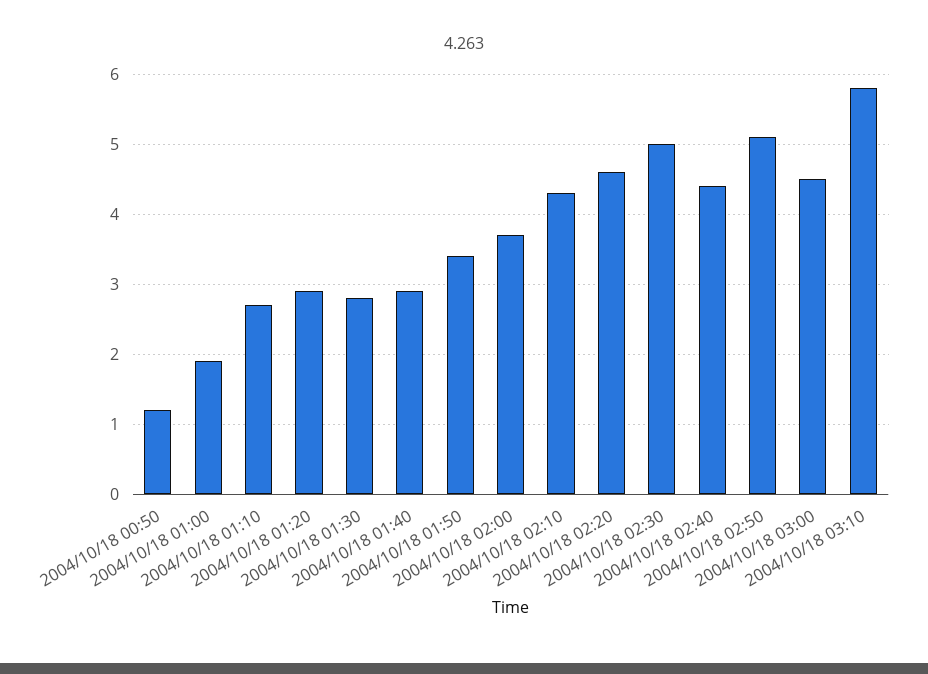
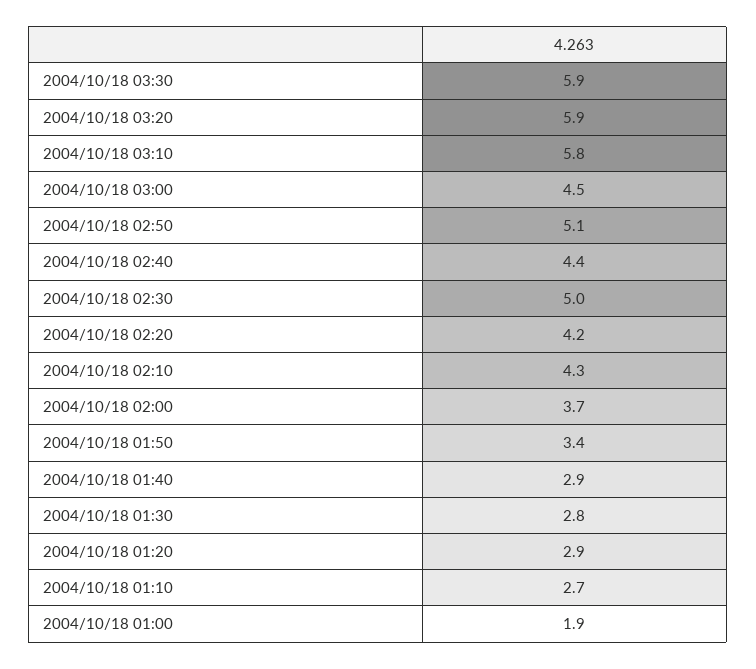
2004/10/18 00:50: 1.2 -> none
2004/10/18 02:20: 4.6 -> 4.2
2004/10/18 03:30: none -> 5.9
2004/10/18 03:20: none -> 5.9

